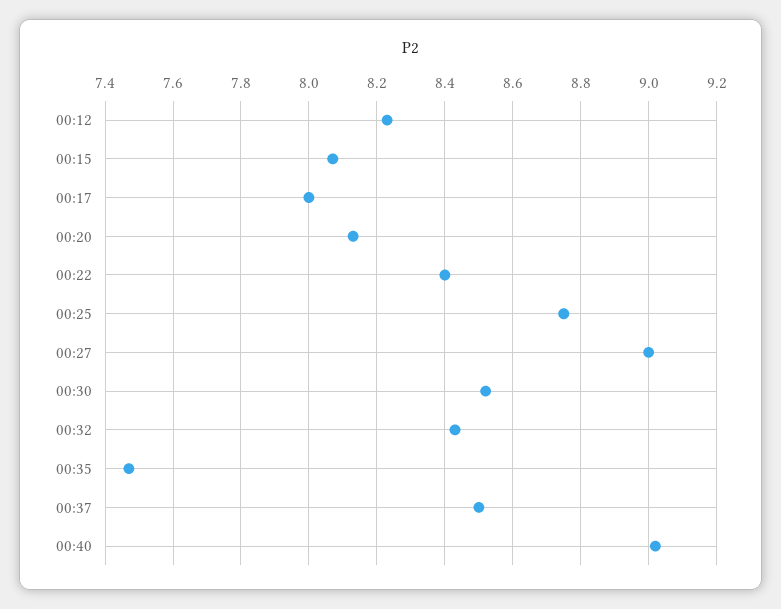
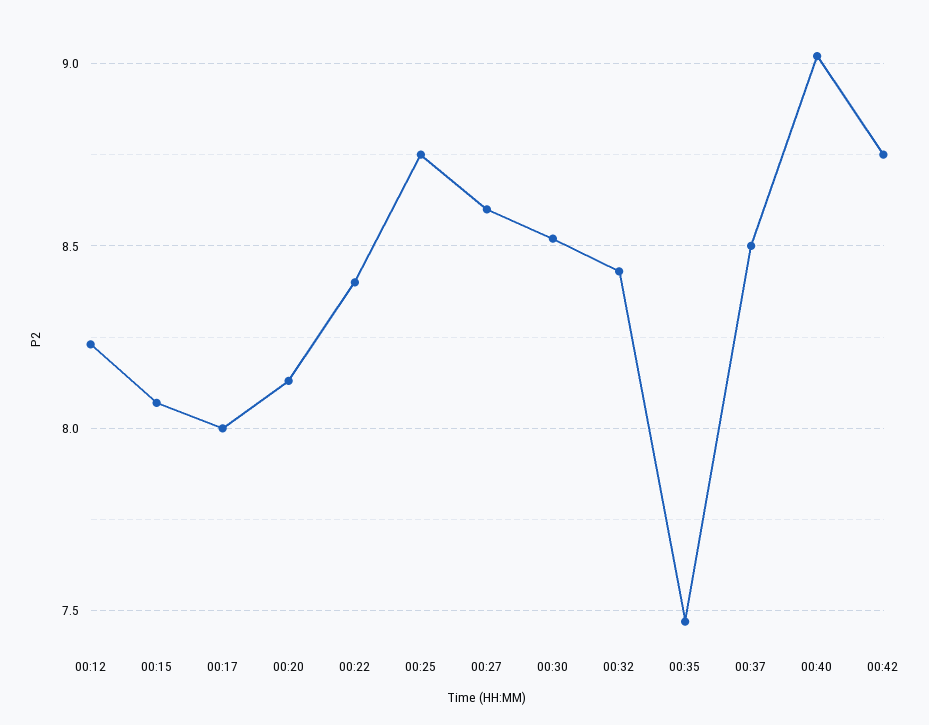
00:27: 9 -> 8.6
00:42: none -> 8.75

